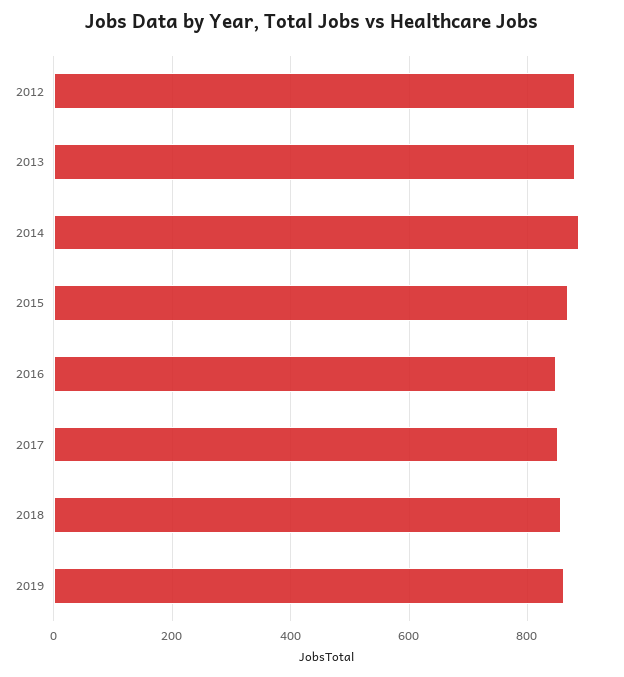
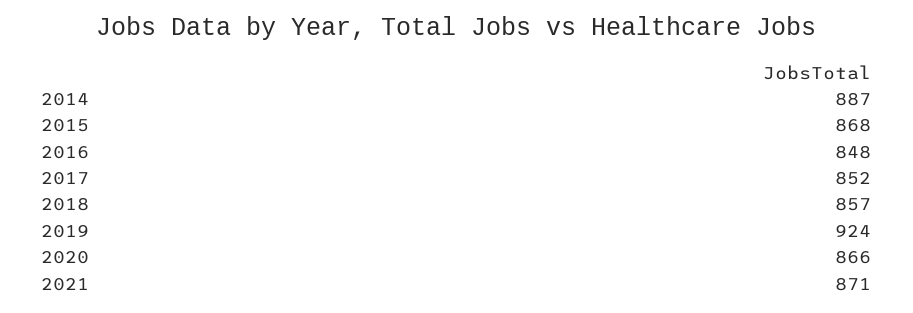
2012: 880 -> none
2013: 880 -> none
2019: 860 -> 924
2020: none -> 866
2021: none -> 871

